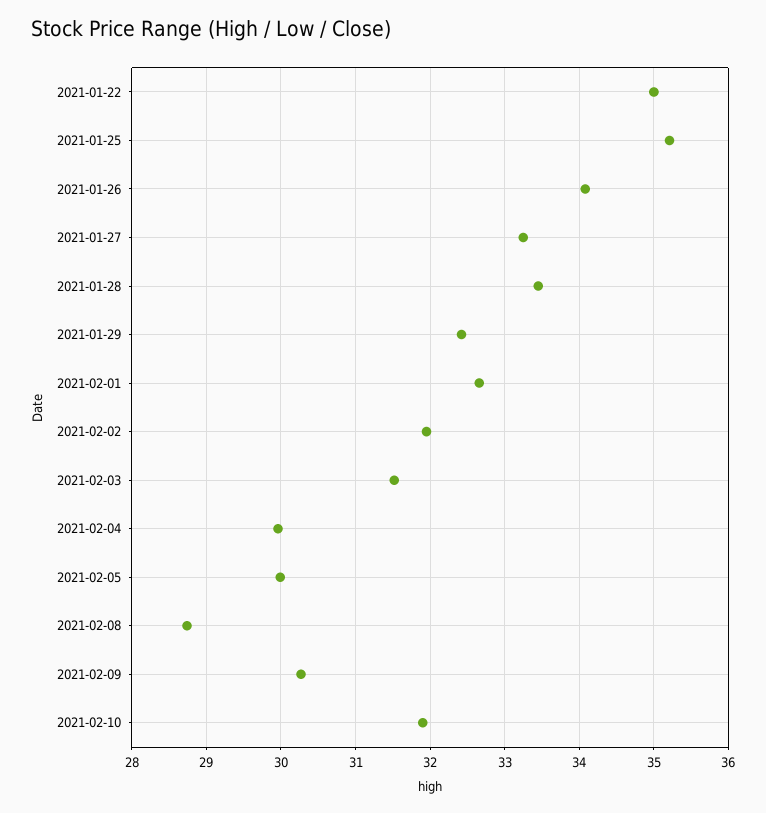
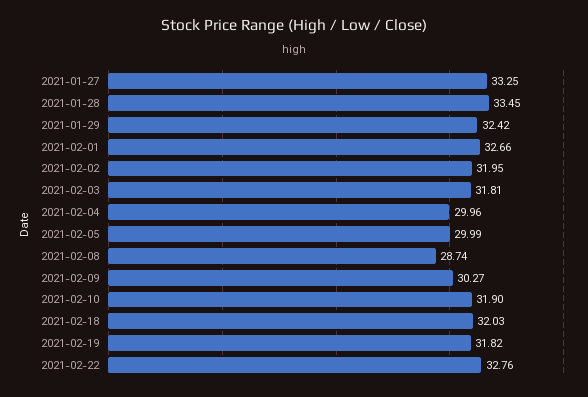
2021-01-22: 35 -> none
2021-01-25: 35.2 -> none
2021-01-26: 34.1 -> none
2021-02-03: 31.5 -> 31.81
2021-02-18: none -> 32.03
2021-02-19: none -> 31.82
2021-02-22: none -> 32.76

